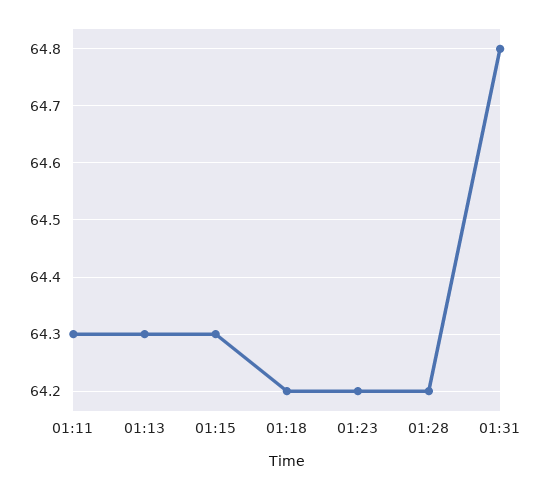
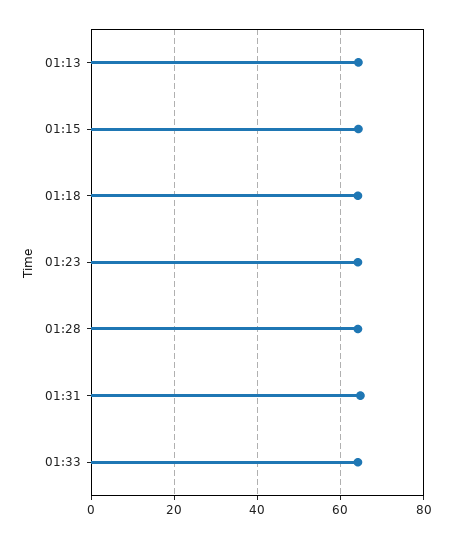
01:11: 64.3 -> none
01:33: none -> 64

